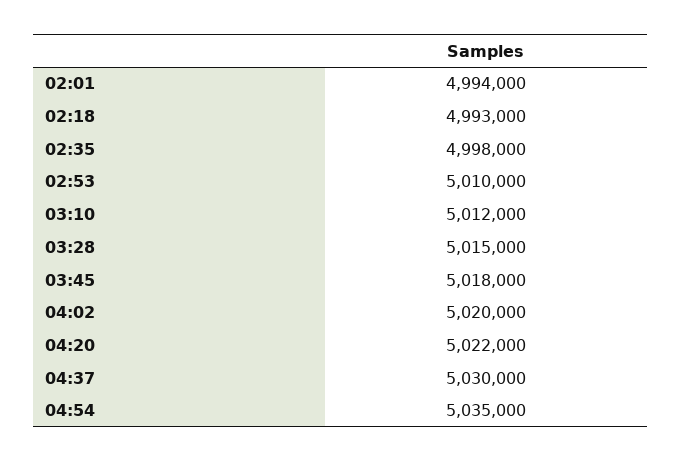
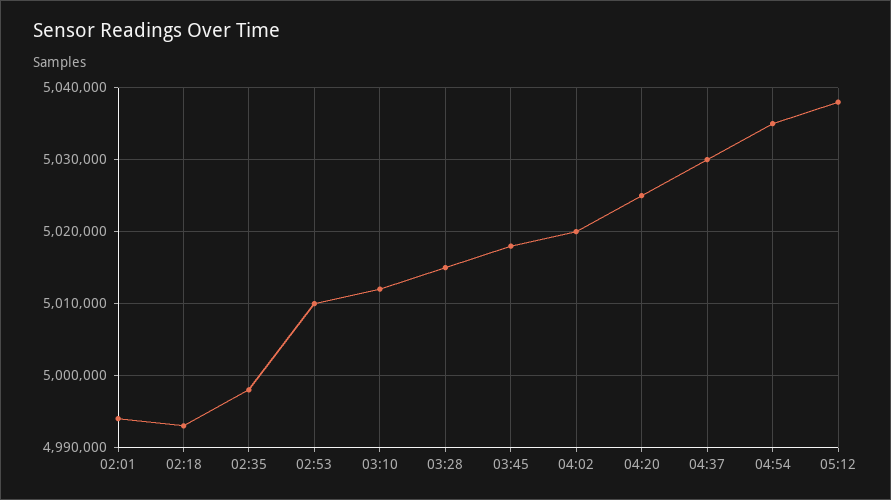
04:20: 5022000 -> 5025000
05:12: none -> 5038000

